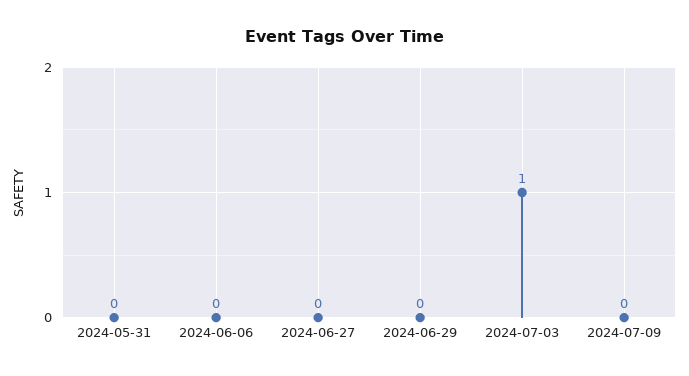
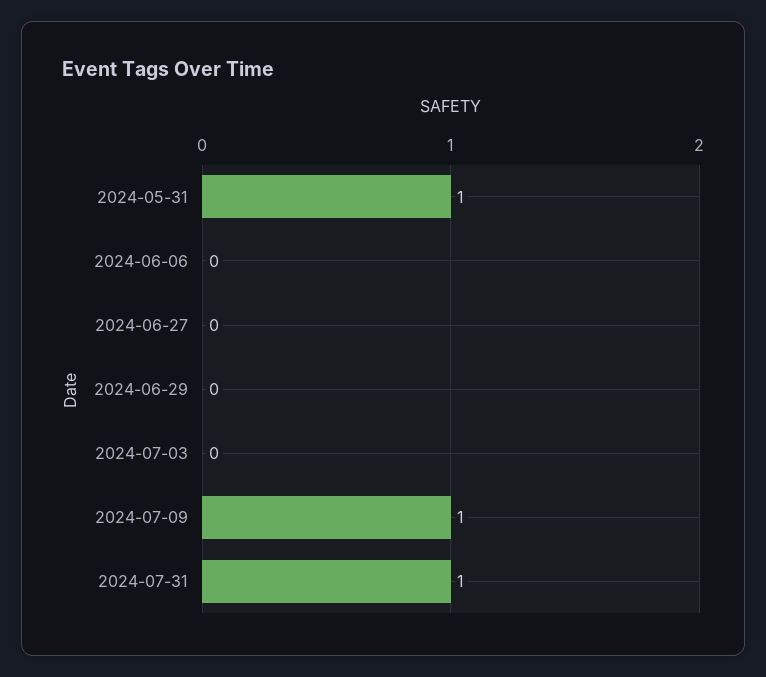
2024-05-31: 0 -> 1
2024-07-03: 1 -> 0
2024-07-09: 0 -> 1
2024-07-31: none -> 1

